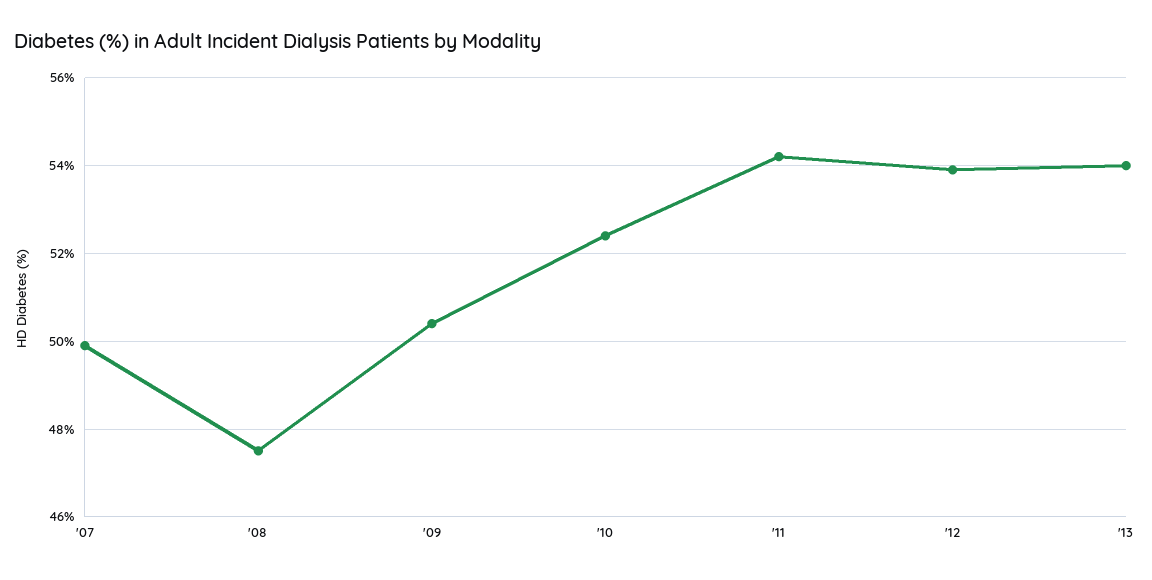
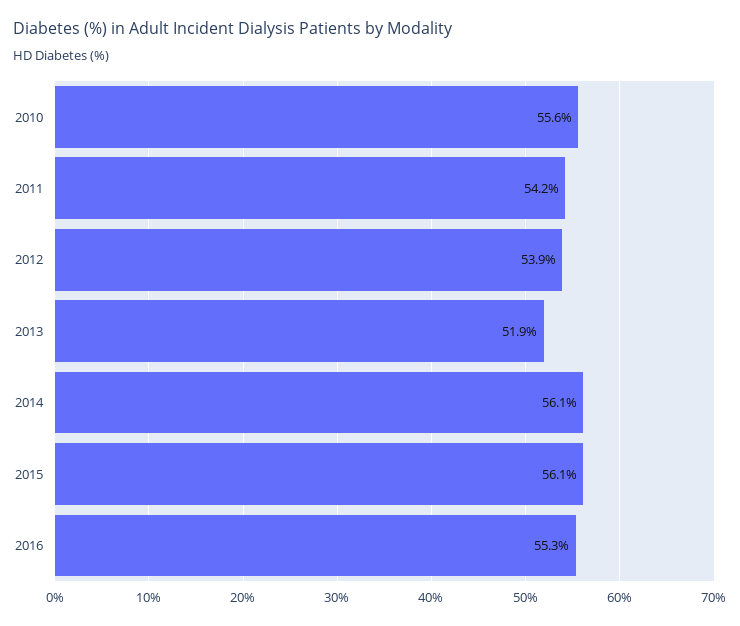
'07: 50 -> none
'08: 47.5 -> none
'09: 50.5 -> none
'10: 52.5 -> 55.6
'13: 54 -> 51.9
2014: none -> 56.1
2015: none -> 56.1
2016: none -> 55.3

